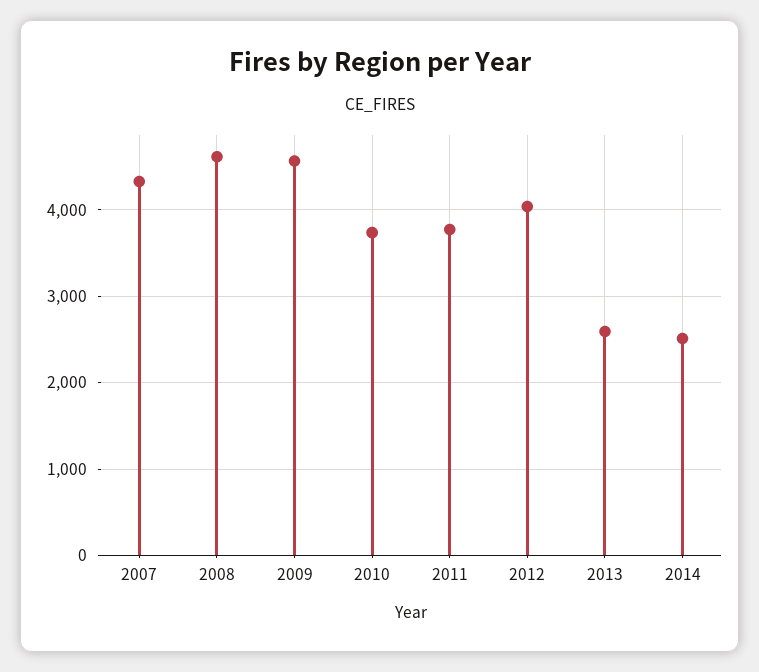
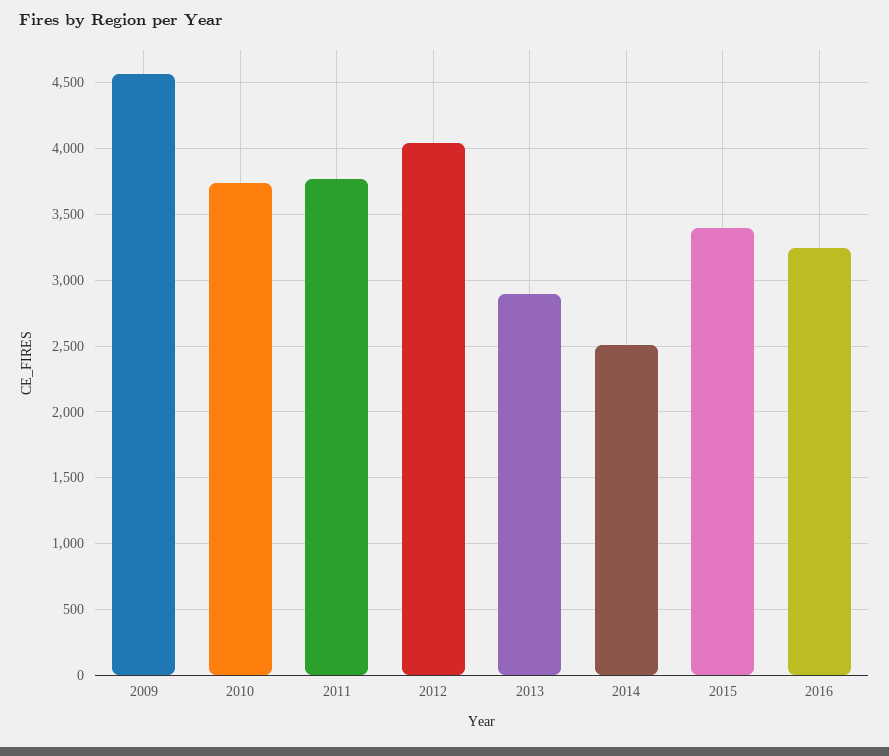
2007: 4300 -> none
2008: 4600 -> none
2013: 2600 -> 2900
2015: none -> 3400
2016: none -> 3250

